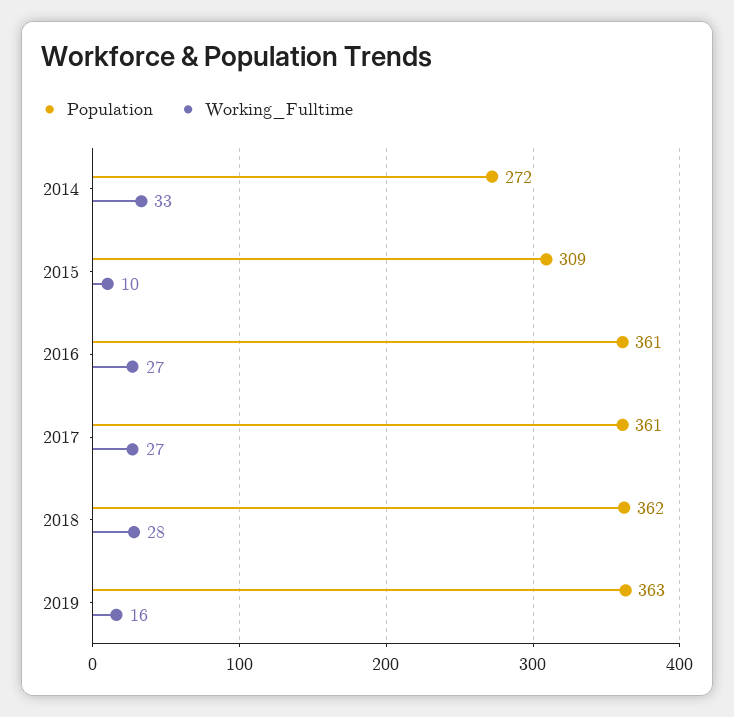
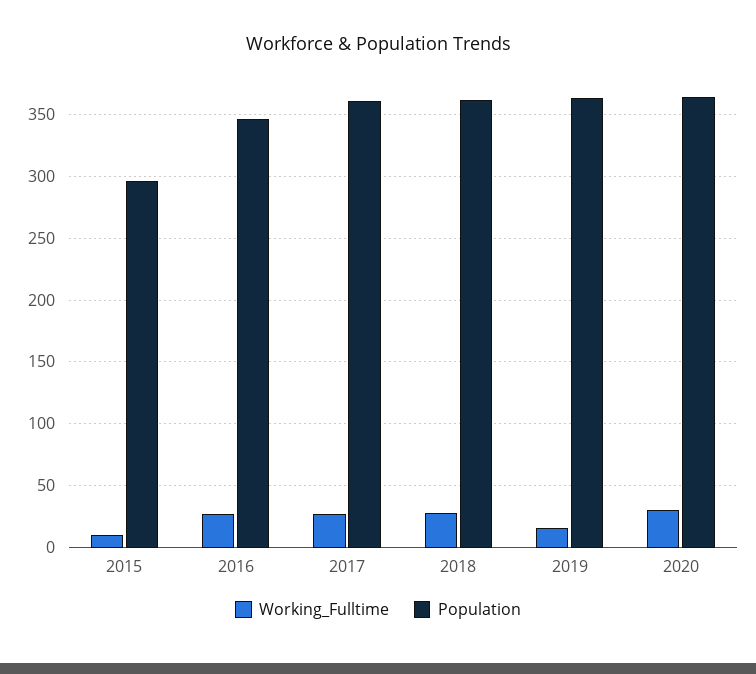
Population, 2014: 272 -> none
Working_Fulltime, 2014: 33 -> none
Population, 2015: 309 -> 295
Population, 2016: 361 -> 345
Working_Fulltime, 2020: none -> 30
Population, 2020: none -> 365

